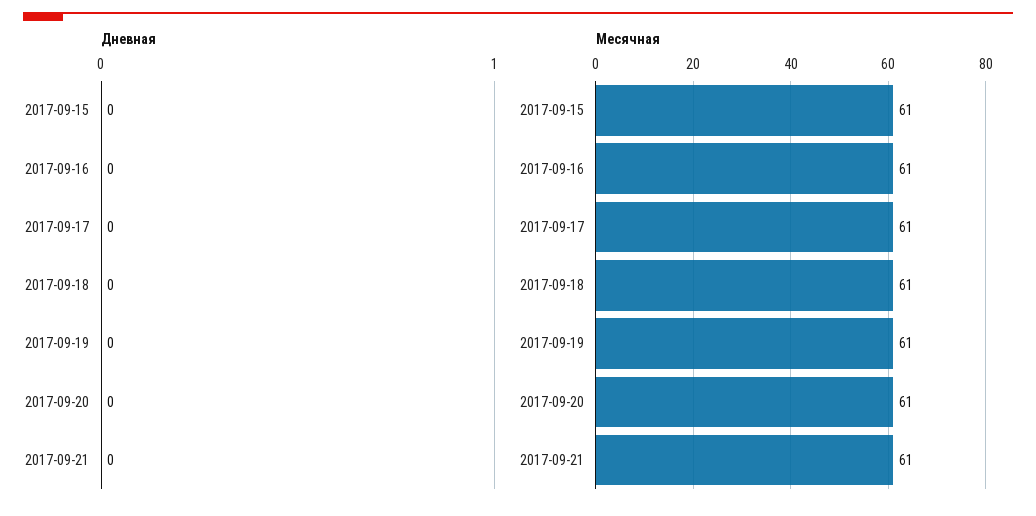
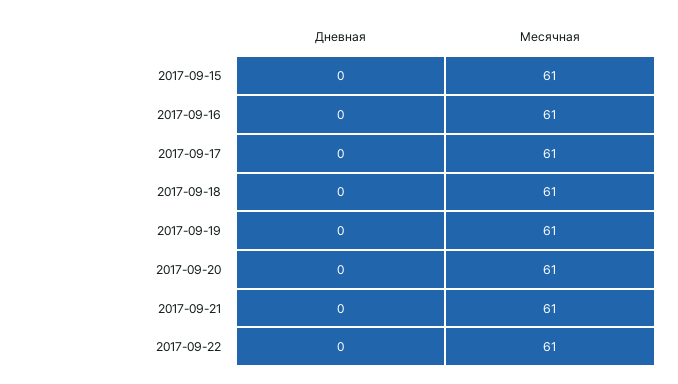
Дневная, 2017-09-22: none -> 0
Месячная, 2017-09-22: none -> 61

